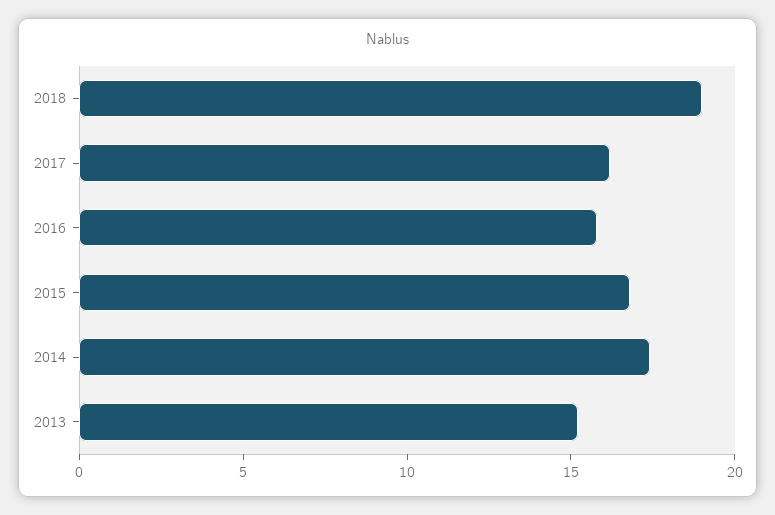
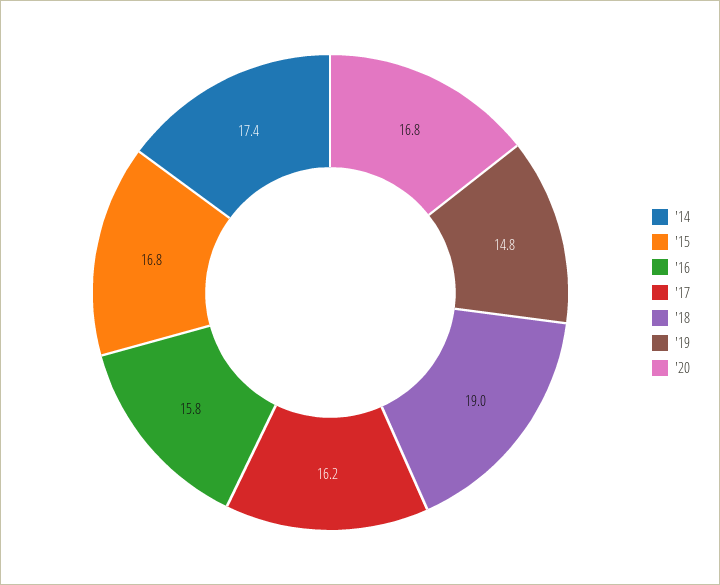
2013: 15 -> none
'19: none -> 14.8
'20: none -> 16.8

